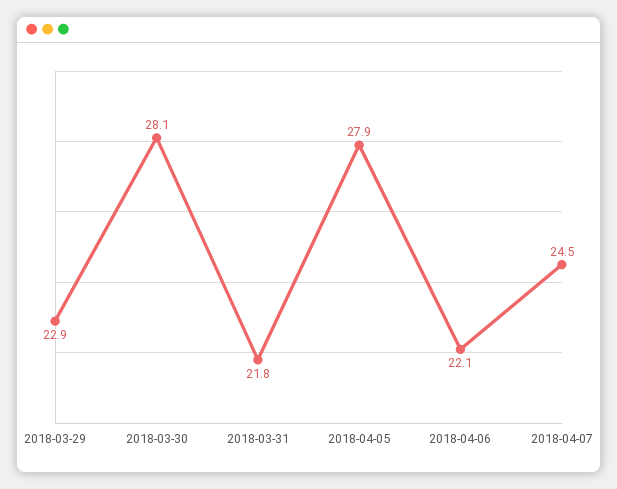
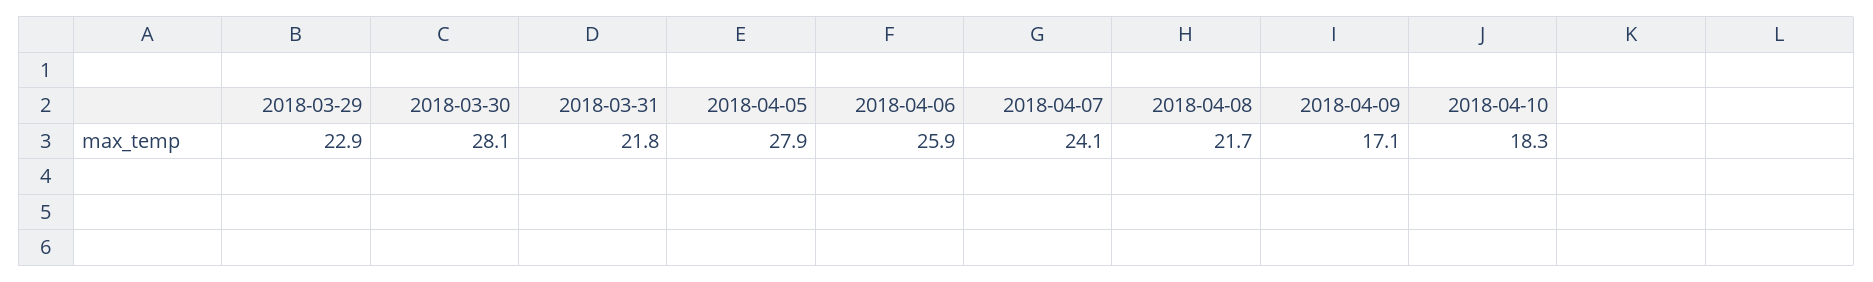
2018-04-06: 22.1 -> 25.9
2018-04-07: 24.5 -> 24.1
2018-04-08: none -> 21.7
2018-04-09: none -> 17.1
2018-04-10: none -> 18.3

